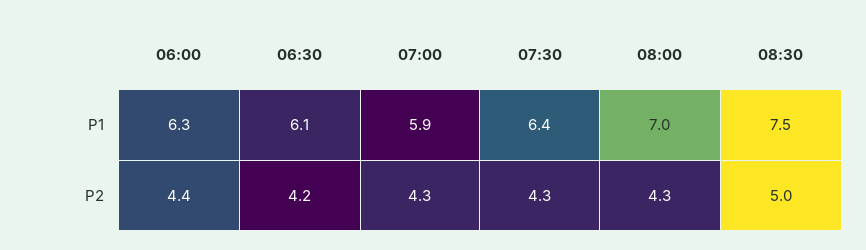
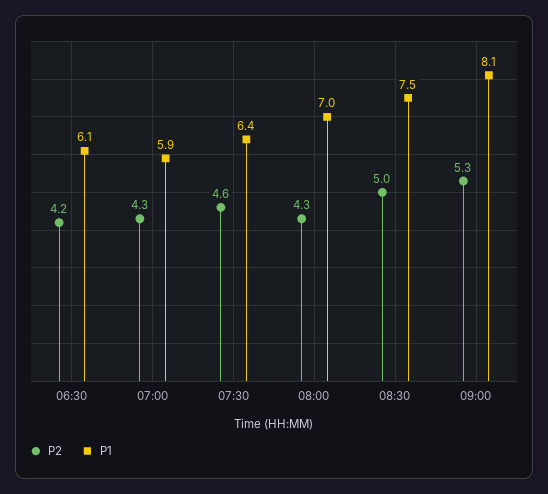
P1, 06:00: 6.3 -> none
P2, 06:00: 4.4 -> none
P2, 07:30: 4.3 -> 4.6
P2, 09:00: none -> 5.3
P1, 09:00: none -> 8.1

